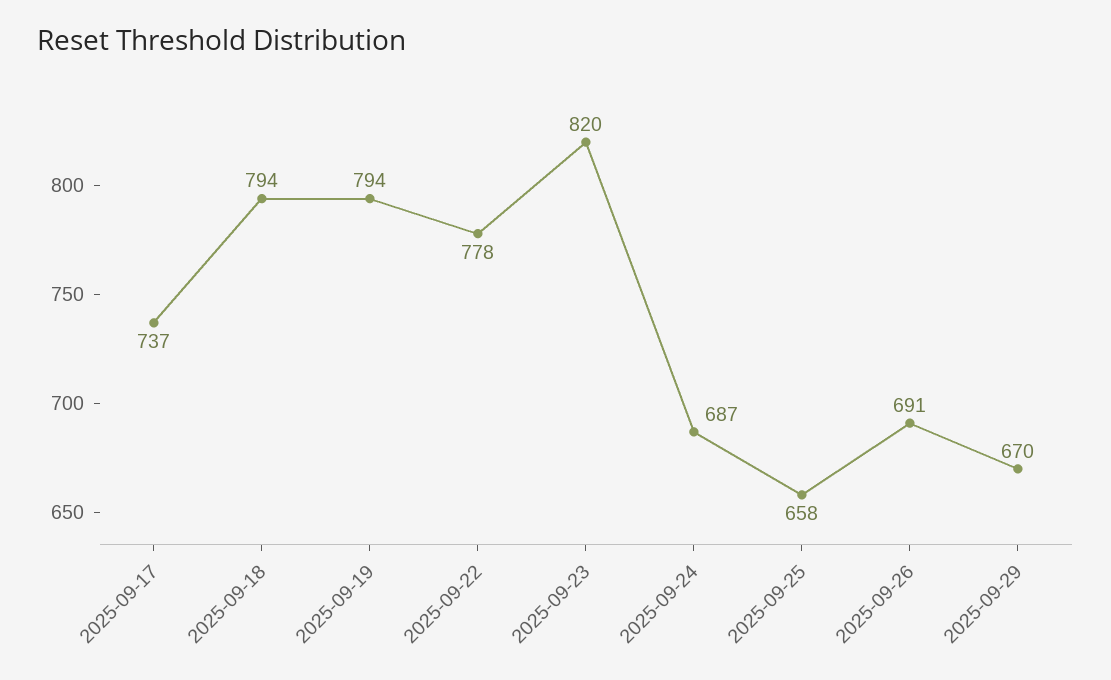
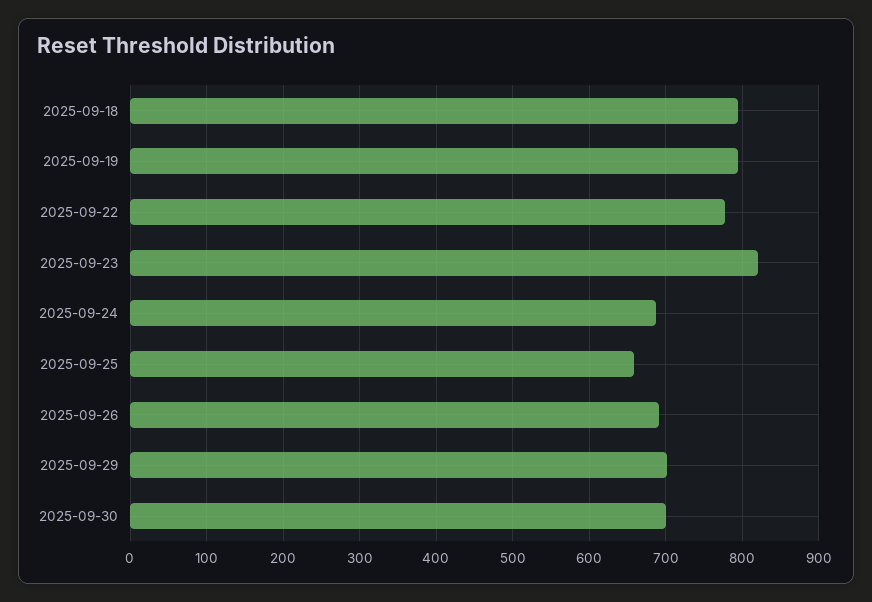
2025-09-17: 737 -> none
2025-09-29: 670 -> 700
2025-09-30: none -> 700

